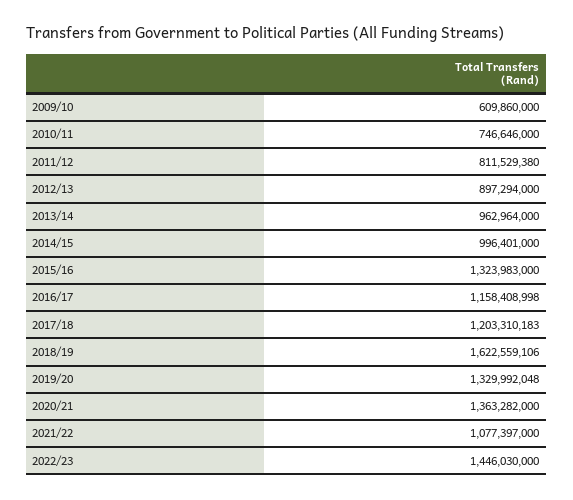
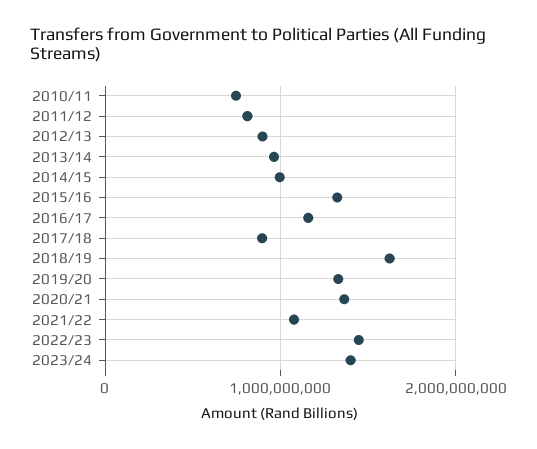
2009/10: 609860000 -> none
2017/18: 1203310183 -> 900000000
2023/24: none -> 1400000000

